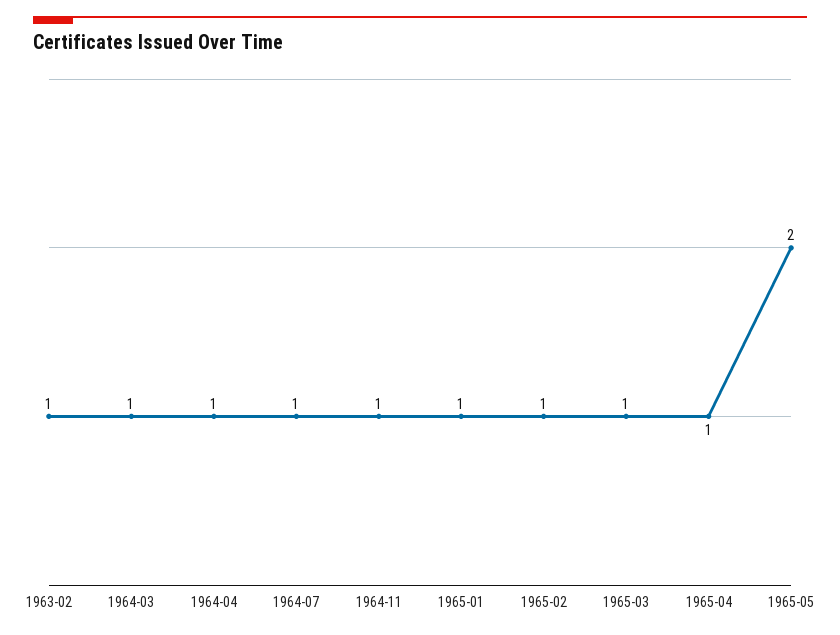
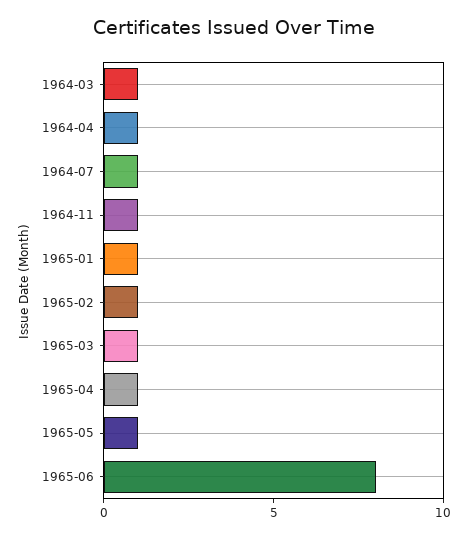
1963-02: 1 -> none
1965-05: 2 -> 1
1965-06: none -> 8

